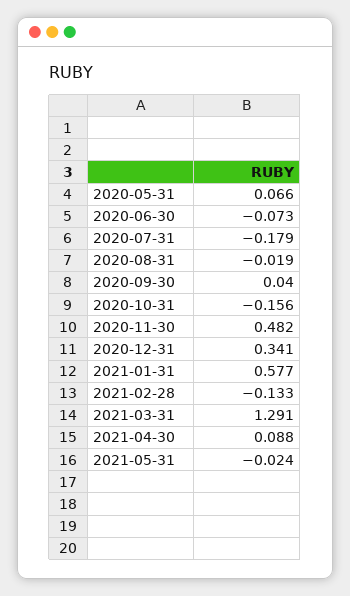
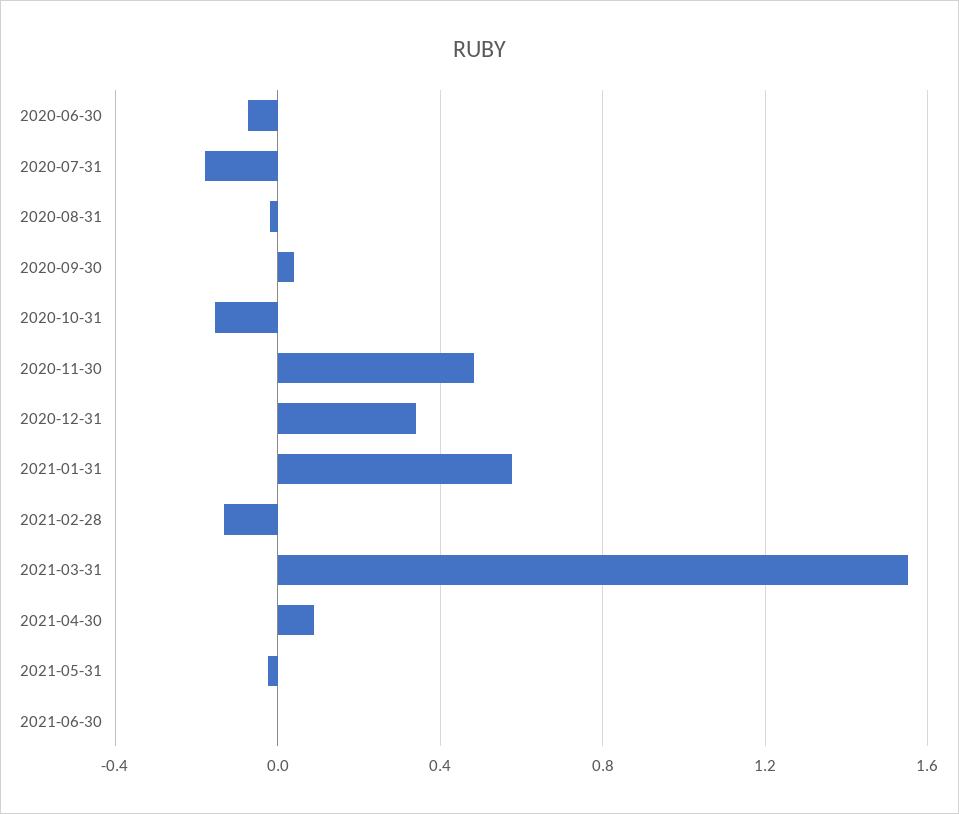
2020-05-31: 0.066 -> none
2021-03-31: 1.291 -> 1.55
2021-06-30: none -> 0

